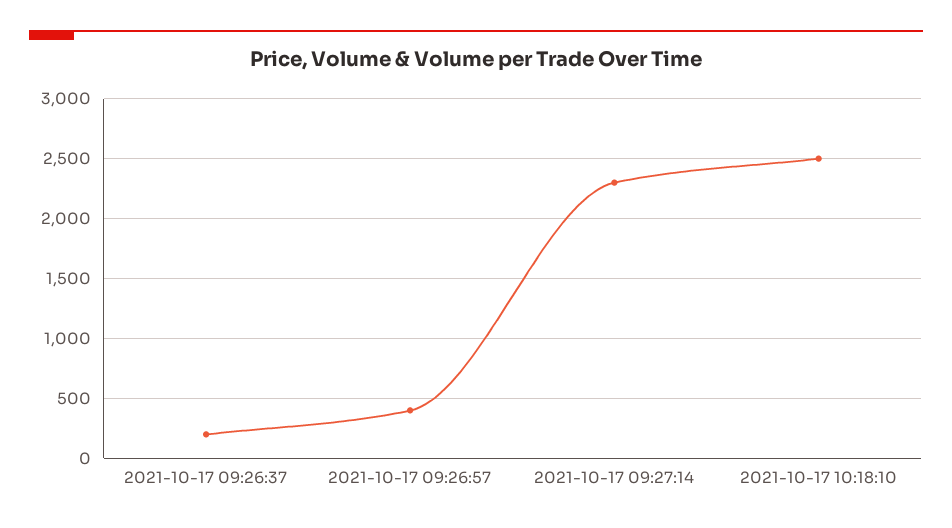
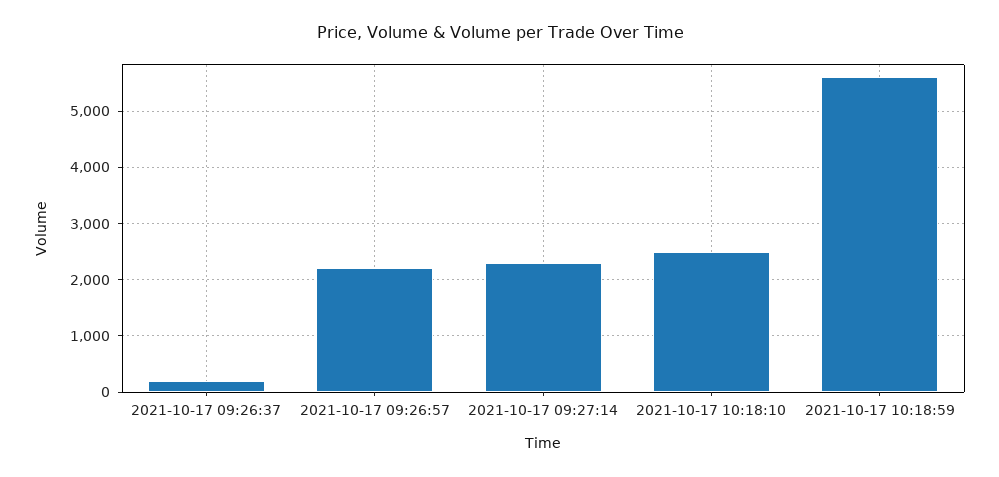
2021-10-17 09:26:57: 400 -> 2200
2021-10-17 10:18:59: none -> 5600

